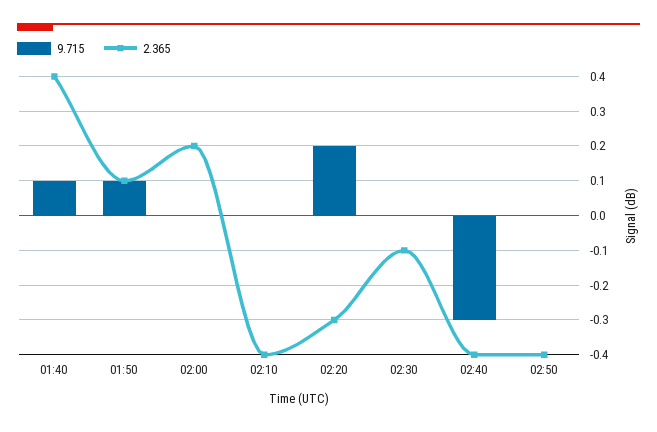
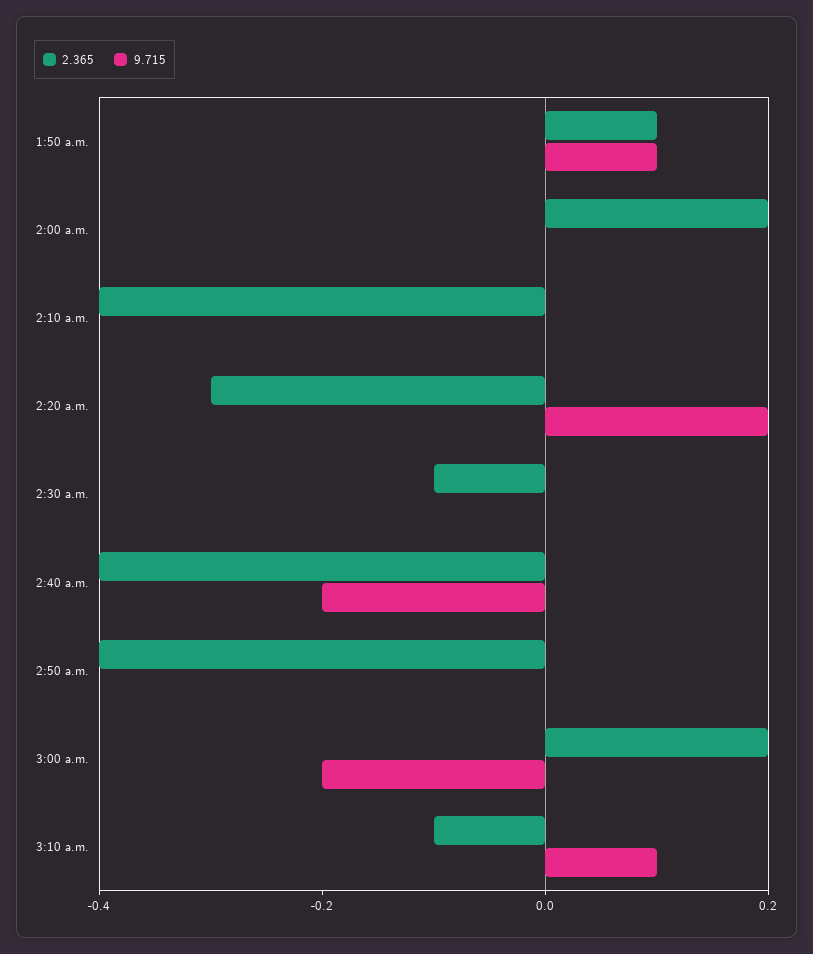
9.715, 01:40: 0.1 -> none
2.365, 01:40: 0.4 -> none
9.715, 02:40: -0.3 -> -0.2
2.365, 3:00 a.m.: none -> 0.2
9.715, 3:00 a.m.: none -> -0.2
2.365, 3:10 a.m.: none -> -0.1
9.715, 3:10 a.m.: none -> 0.1

